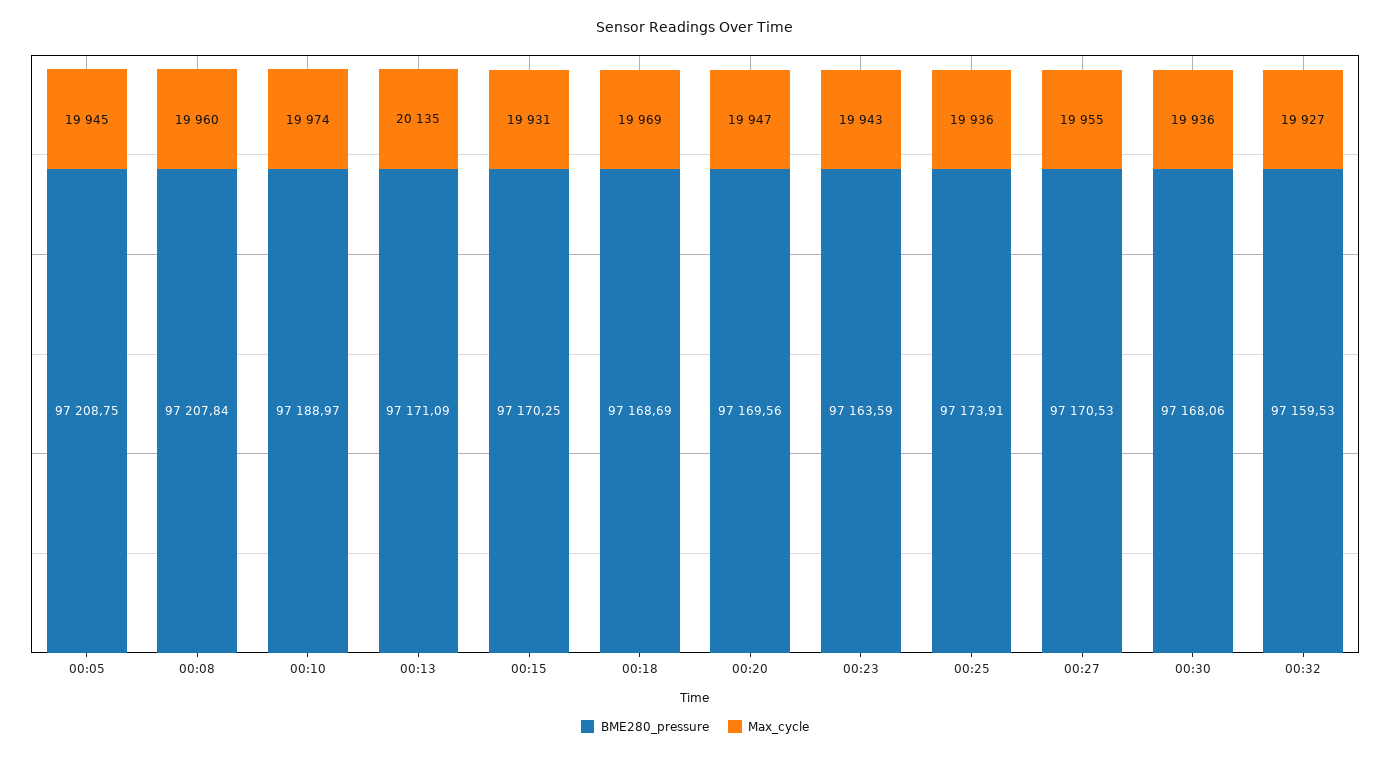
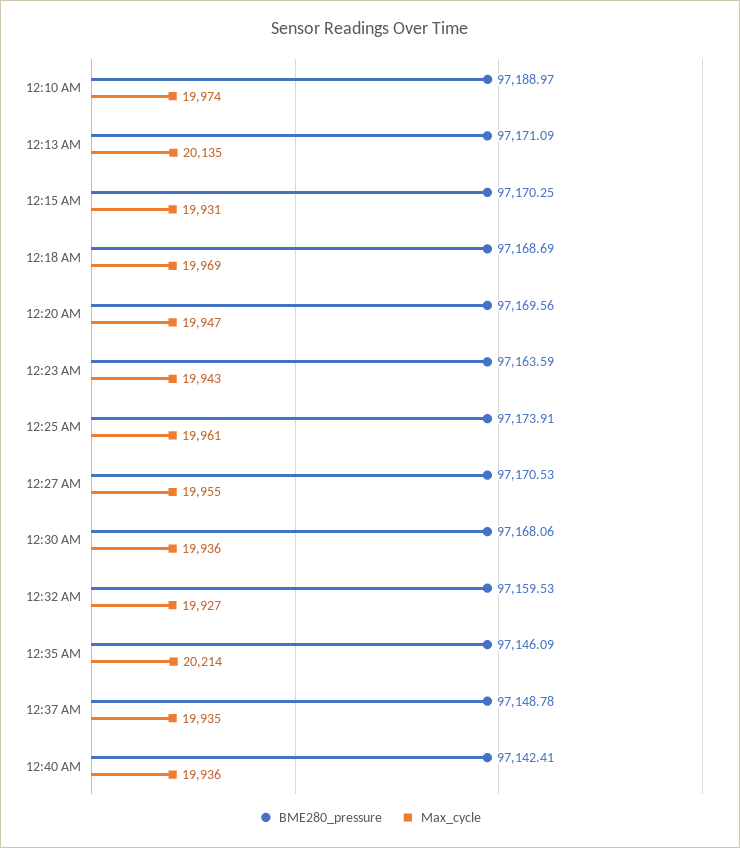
BME280_pressure, 00:05: 97208.75 -> none
Max_cycle, 00:05: 19945 -> none
BME280_pressure, 00:08: 97207.84 -> none
Max_cycle, 00:08: 19960 -> none
Max_cycle, 00:25: 19936 -> 19961
BME280_pressure, 12:35 AM: none -> 97146.09
Max_cycle, 12:35 AM: none -> 20214
BME280_pressure, 12:37 AM: none -> 97148.78
Max_cycle, 12:37 AM: none -> 19935
BME280_pressure, 12:40 AM: none -> 97142.41
Max_cycle, 12:40 AM: none -> 19936

